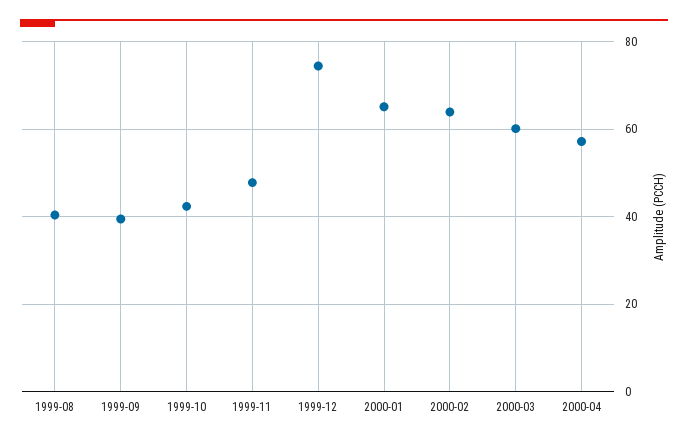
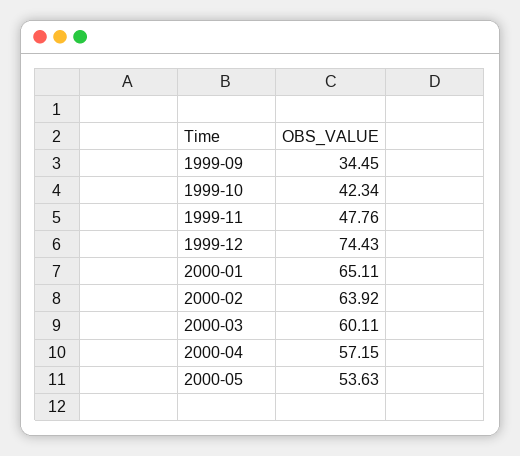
1999-08: 40 -> none
1999-09: 40 -> 34.45
2000-05: none -> 53.63

